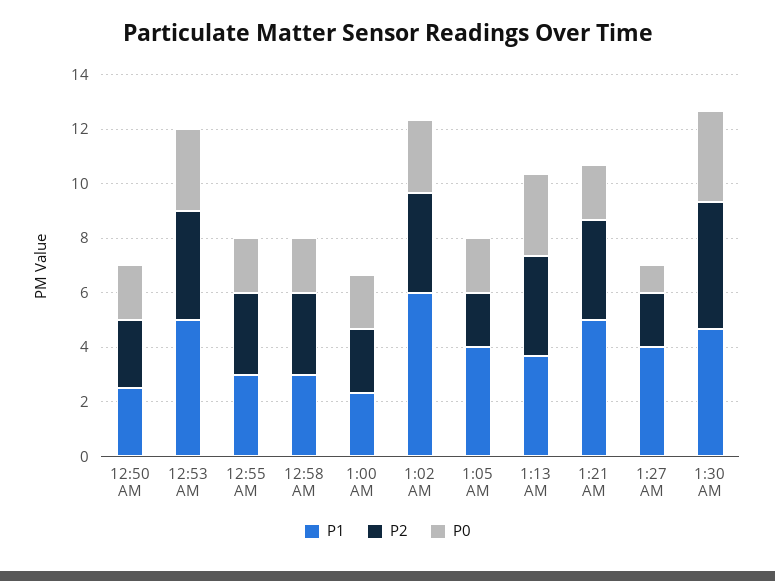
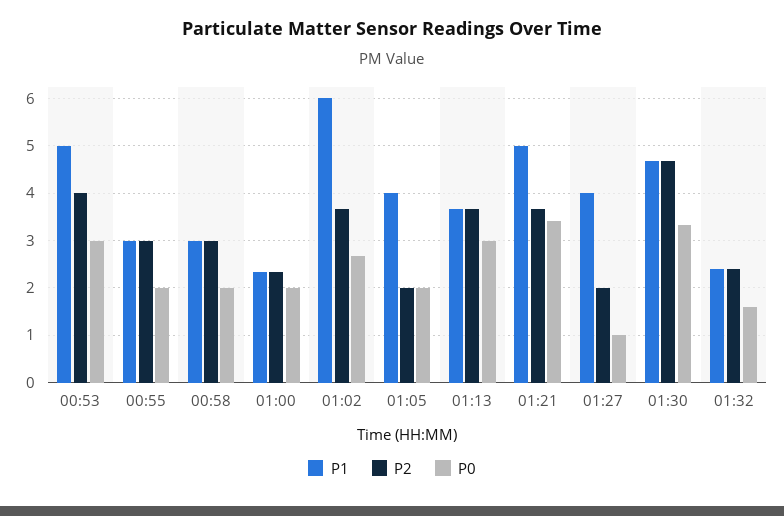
P1, 12:50 AM: 2.5 -> none
P2, 12:50 AM: 2.5 -> none
P0, 12:50 AM: 2 -> none
P0, 1:21 AM: 2 -> 3.4
P1, 01:32: none -> 2.4
P2, 01:32: none -> 2.4
P0, 01:32: none -> 1.6

